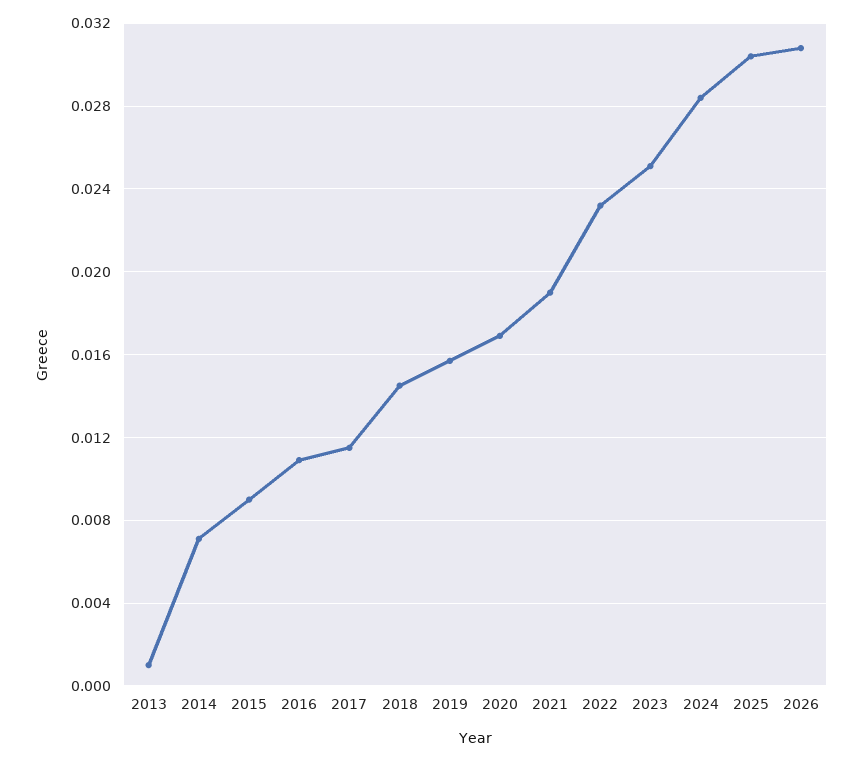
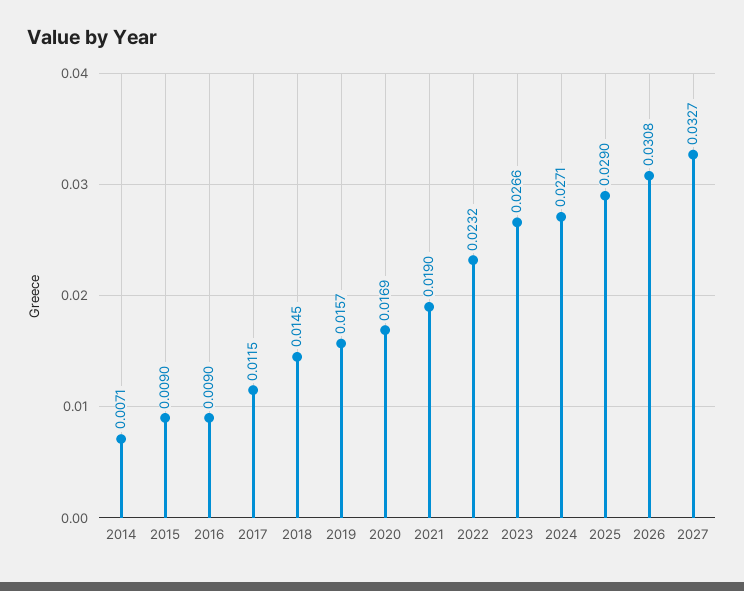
2013: 0.001 -> none
2016: 0.011 -> 0.009
2023: 0.025 -> 0.0266
2024: 0.0285 -> 0.0271
2025: 0.0305 -> 0.029
2027: none -> 0.0327

